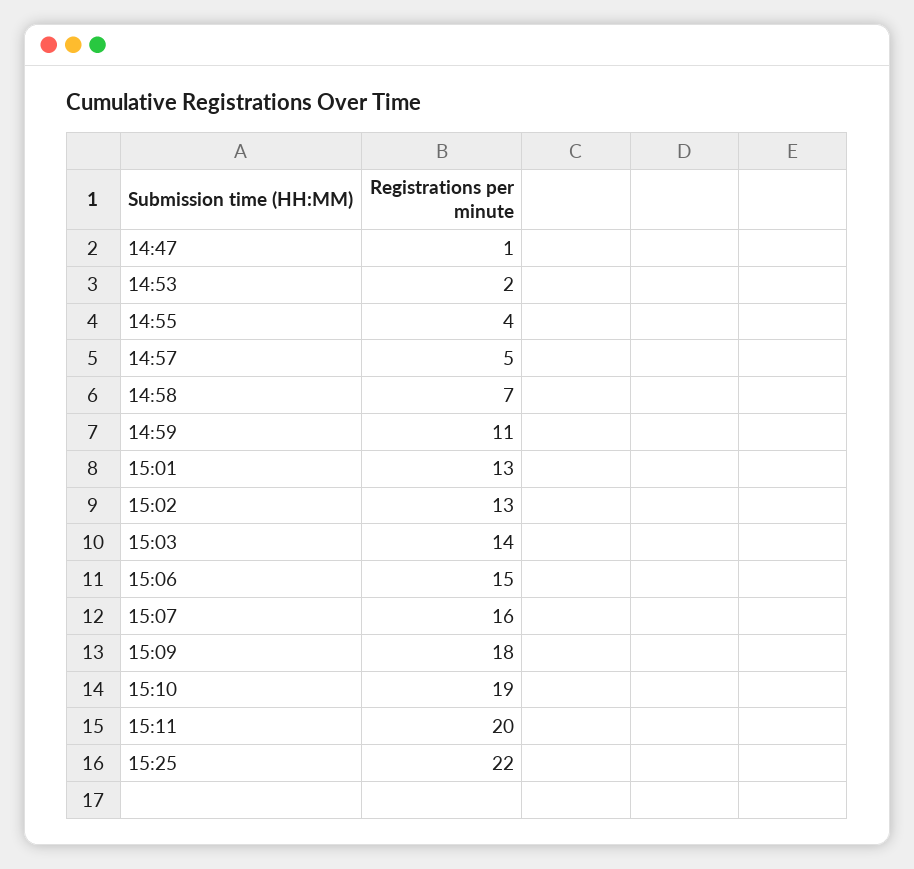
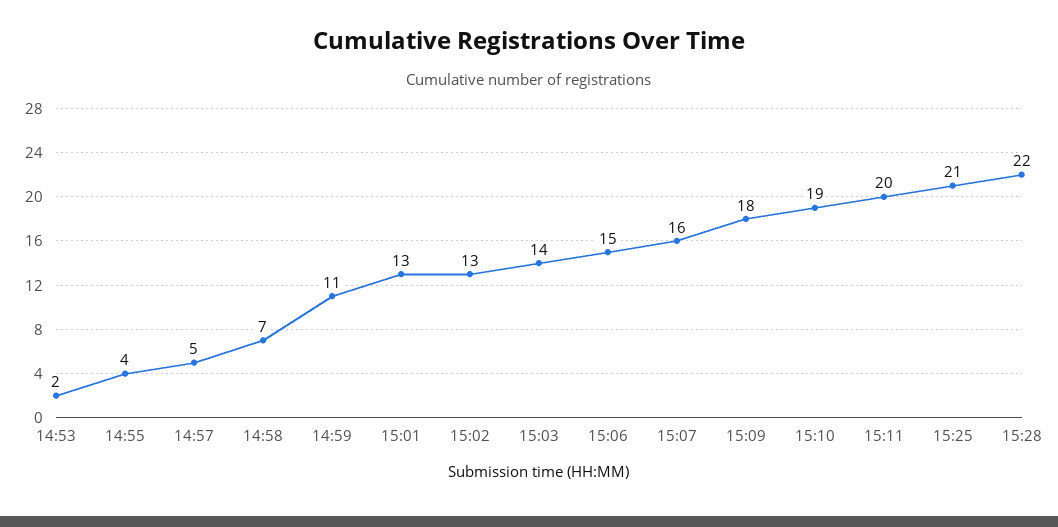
14:47: 1 -> none
15:25: 22 -> 21
15:28: none -> 22

